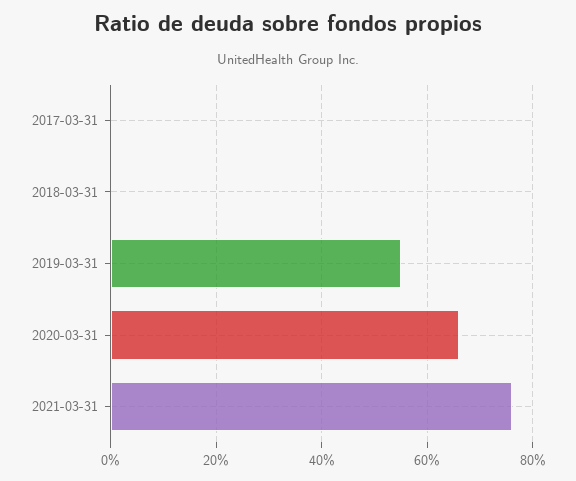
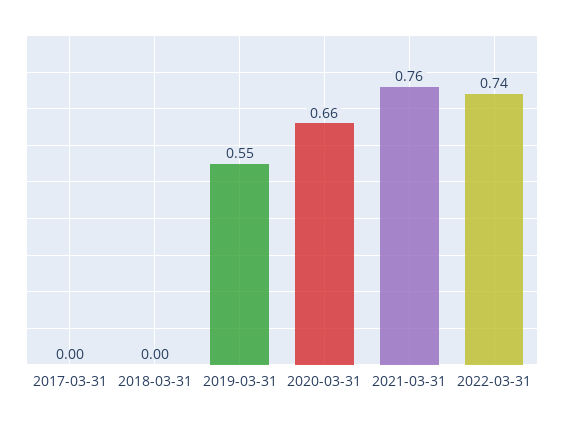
2022-03-31: none -> 0.74

